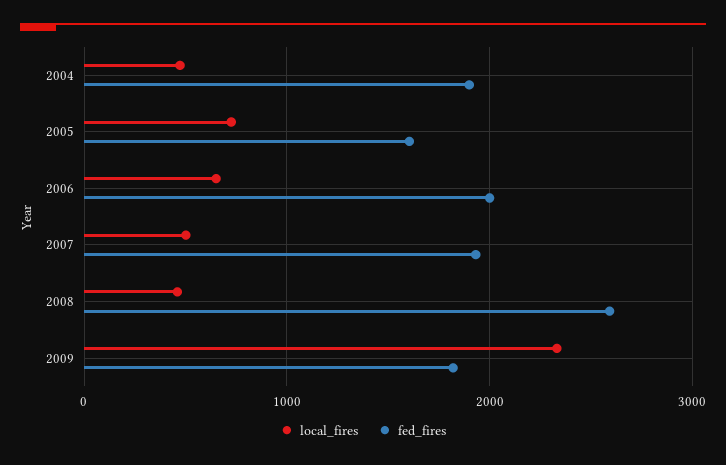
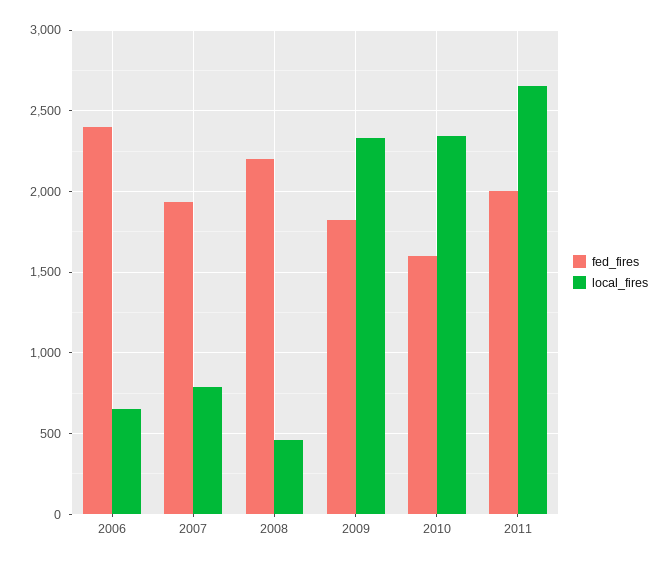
local_fires, 2004: 500 -> none
fed_fires, 2004: 1900 -> none
local_fires, 2005: 700 -> none
fed_fires, 2005: 1600 -> none
fed_fires, 2006: 2000 -> 2400
local_fires, 2007: 500 -> 800
fed_fires, 2008: 2600 -> 2200
fed_fires, 2010: none -> 1600
local_fires, 2010: none -> 2350
fed_fires, 2011: none -> 2000
local_fires, 2011: none -> 2650

